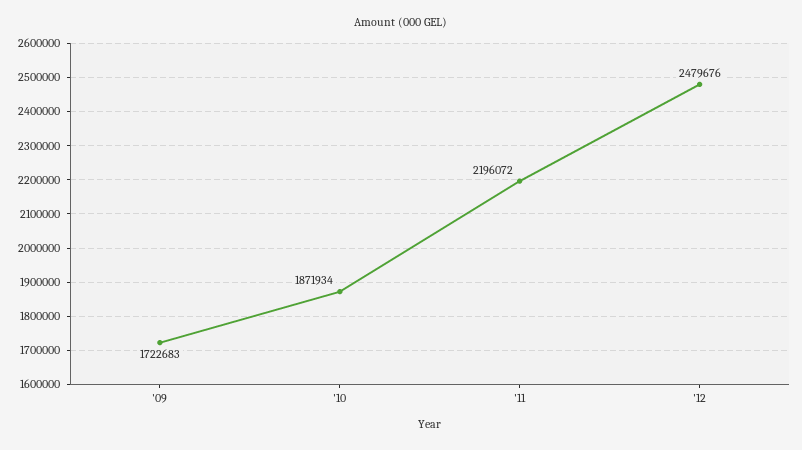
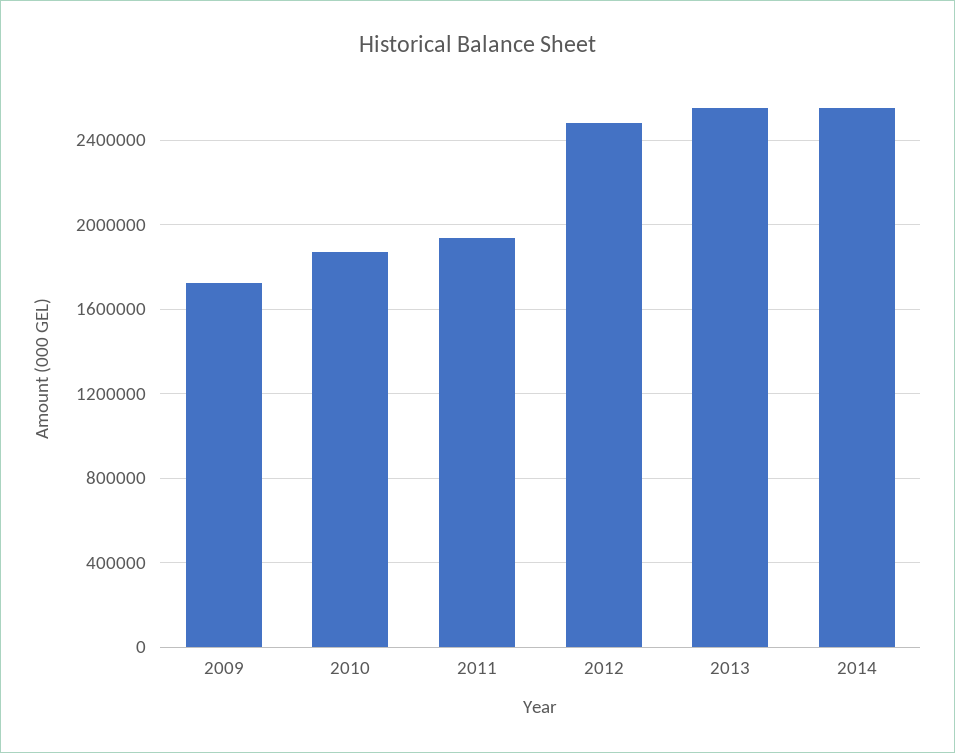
'11: 2196072 -> 1950000
2013: none -> 2550000
2014: none -> 2550000

